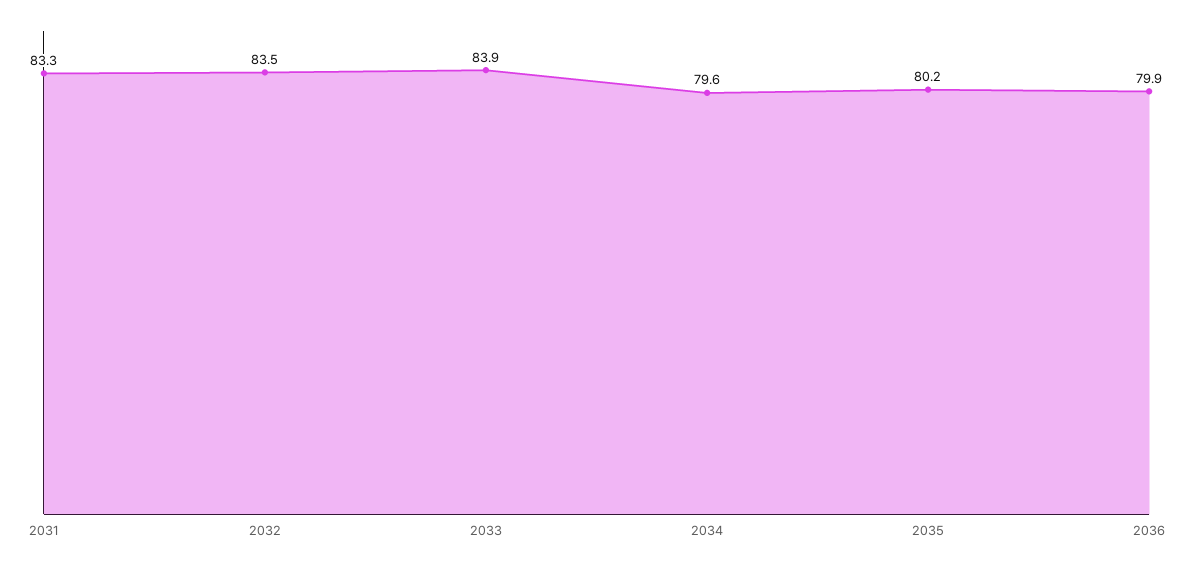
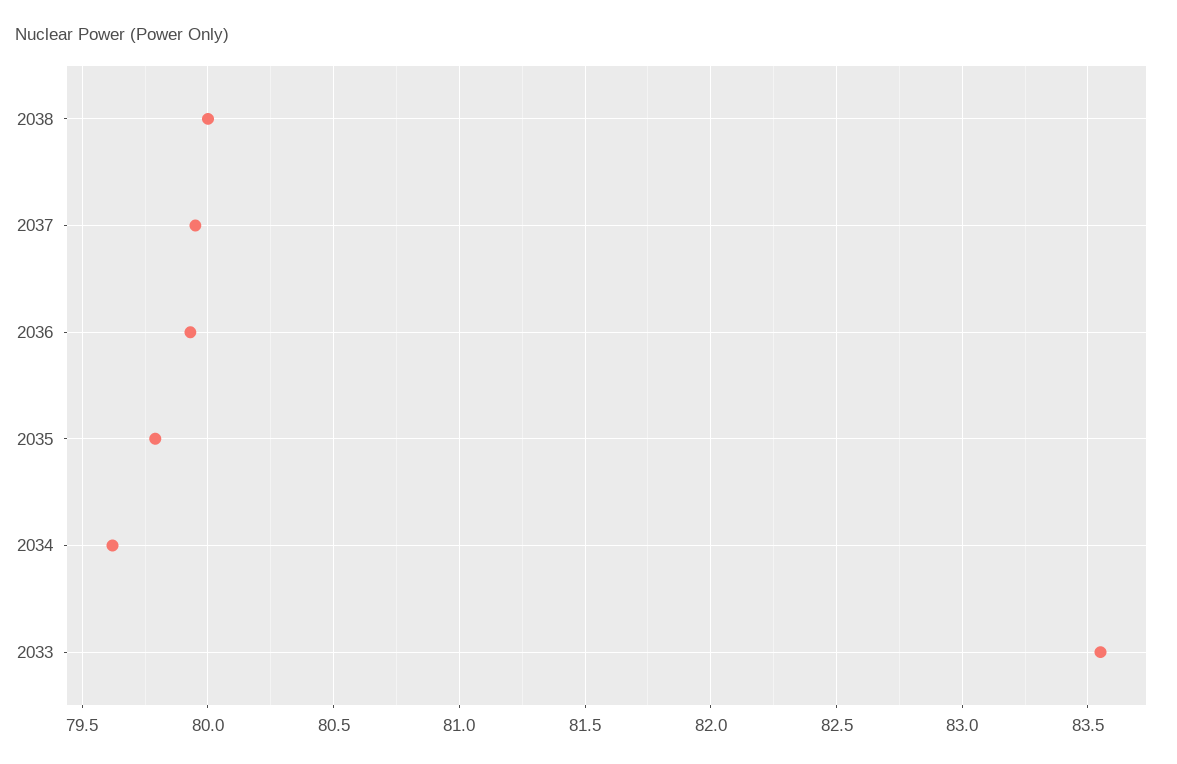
2031: 83.3 -> none
2032: 83.5 -> none
2033: 83.9 -> 83.55
2035: 80.2 -> 79.8
2038: none -> 80
2037: none -> 79.95

